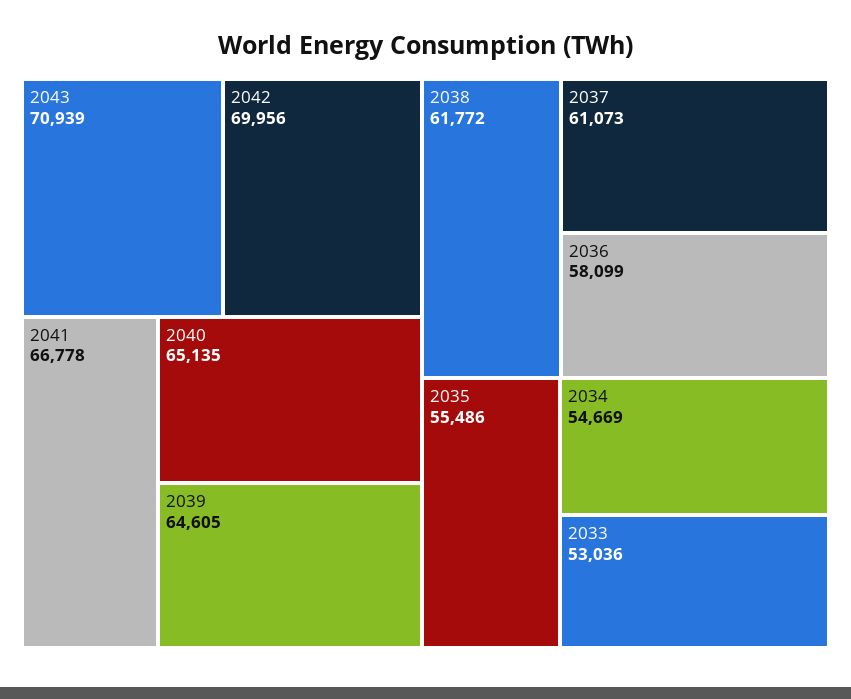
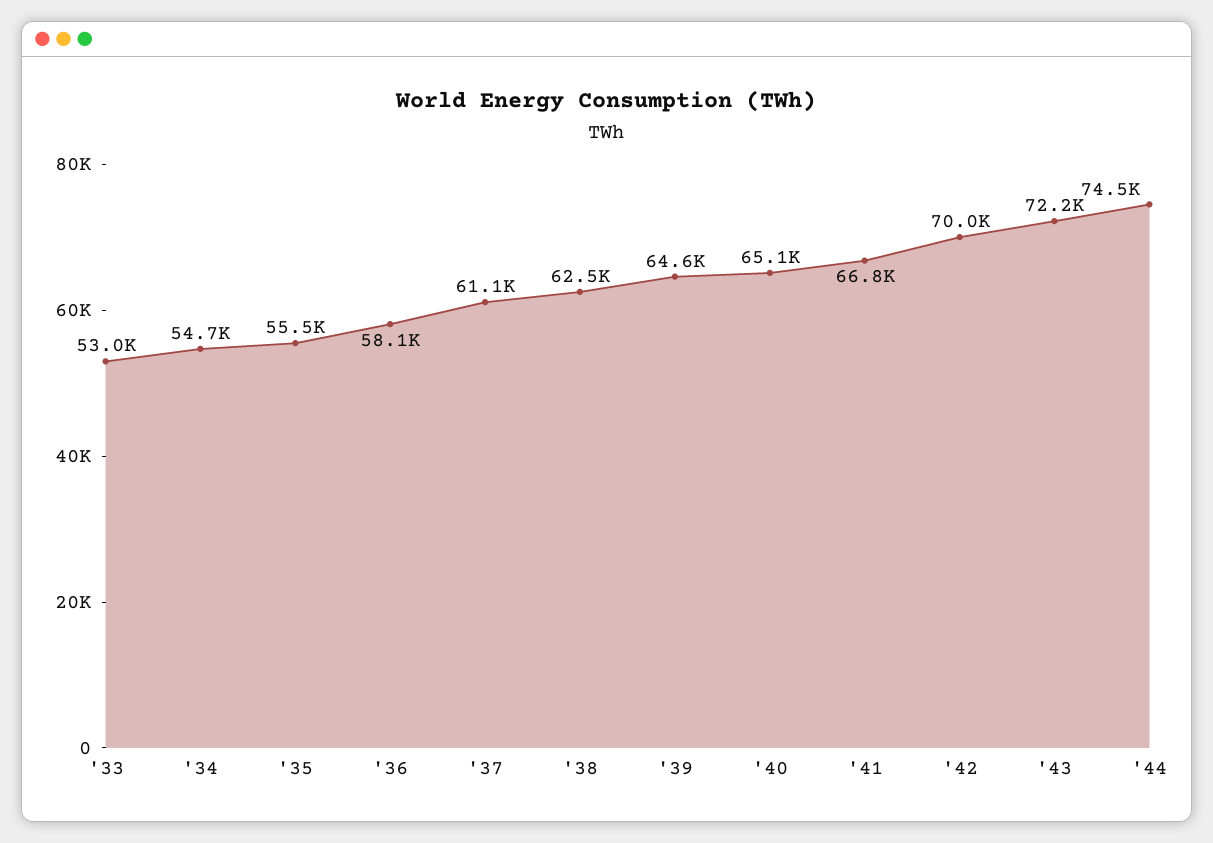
2043: 70939 -> 72200
2038: 61772 -> 62500
'44: none -> 74500

